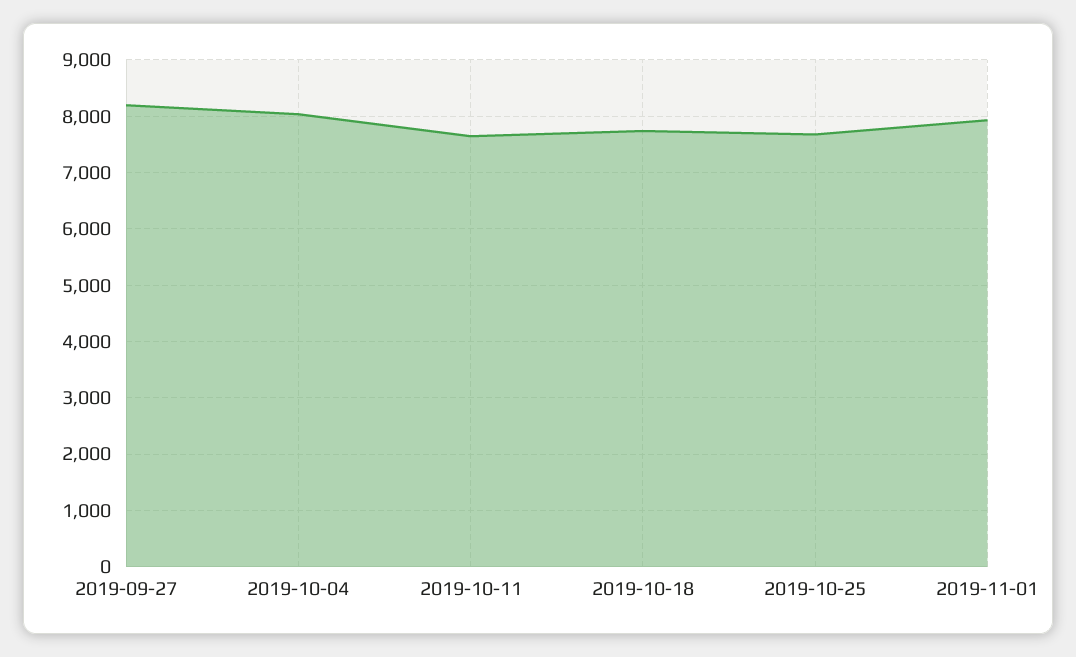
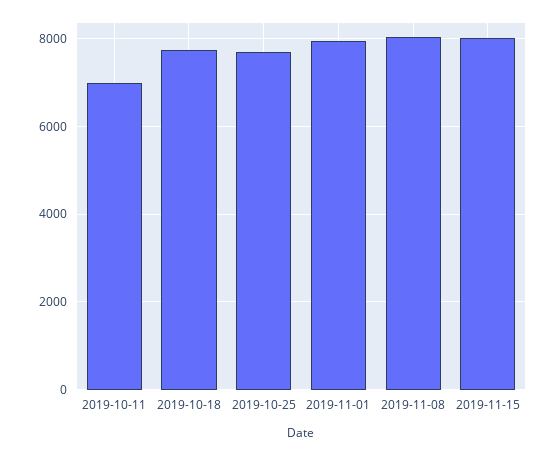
2019-09-27: 8200 -> none
2019-10-04: 8000 -> none
2019-10-11: 7600 -> 7000
2019-11-08: none -> 8000
2019-11-15: none -> 8000

